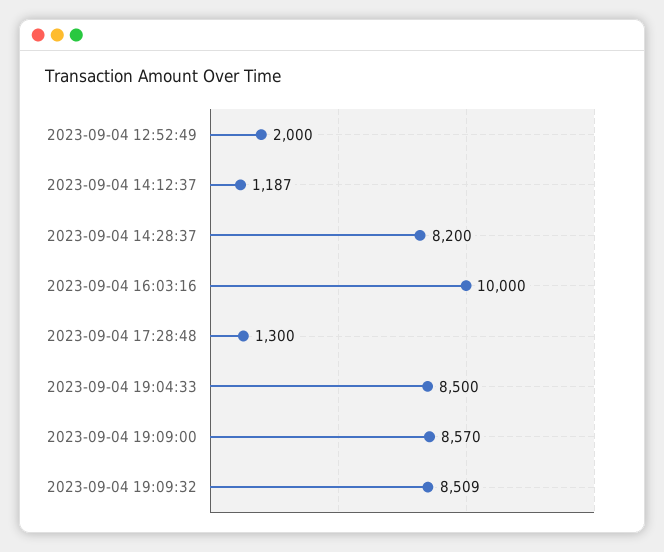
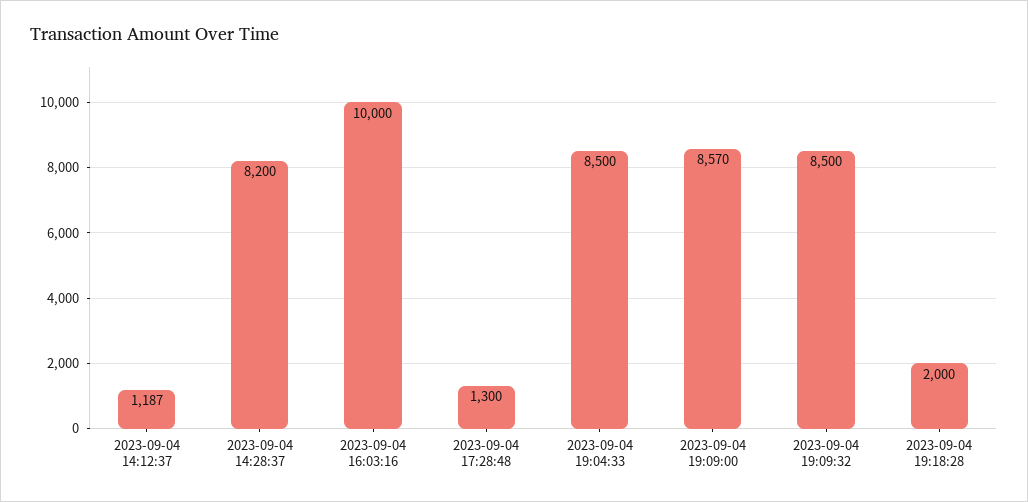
2023-09-04 12:52:49: 2000 -> none
2023-09-04 19:09:32: 8509 -> 8500
2023-09-04 19:18:28: none -> 2000

